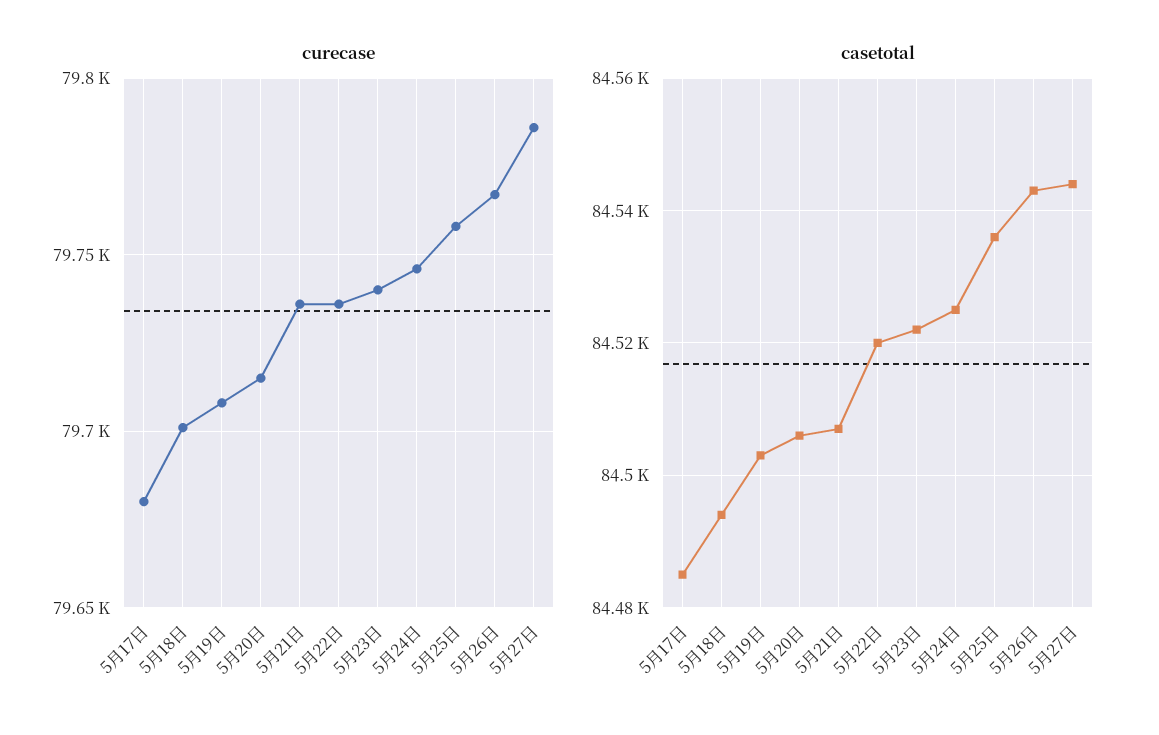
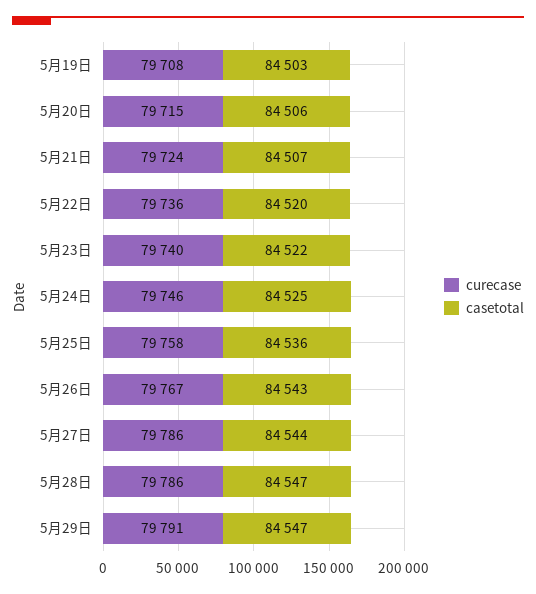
curecase, 5月17日: 79680 -> none
curecase, 5月18日: 79700 -> none
curecase, 5月21日: 79735 -> 79724
casetotal, 5月17日: 84485 -> none
casetotal, 5月18日: 84495 -> none
curecase, 5月28日: none -> 79786
casetotal, 5月28日: none -> 84547
curecase, 5月29日: none -> 79791
casetotal, 5月29日: none -> 84547

